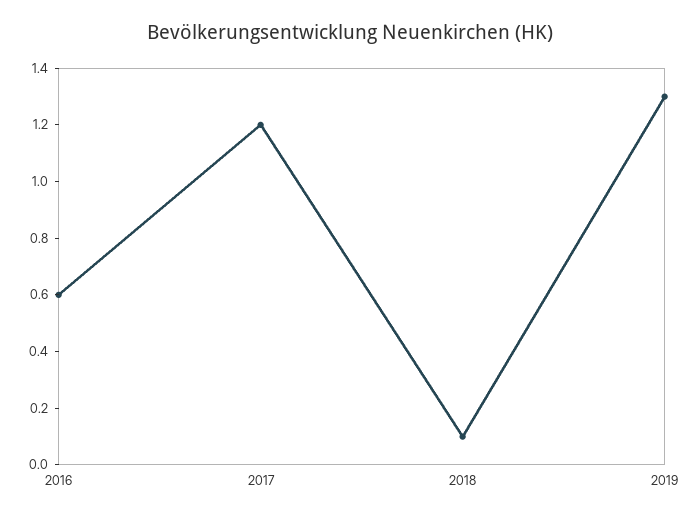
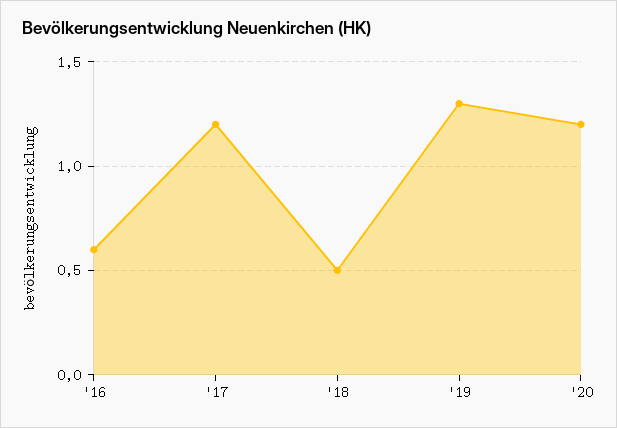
2018: 0.1 -> 0.5
'20: none -> 1.2

